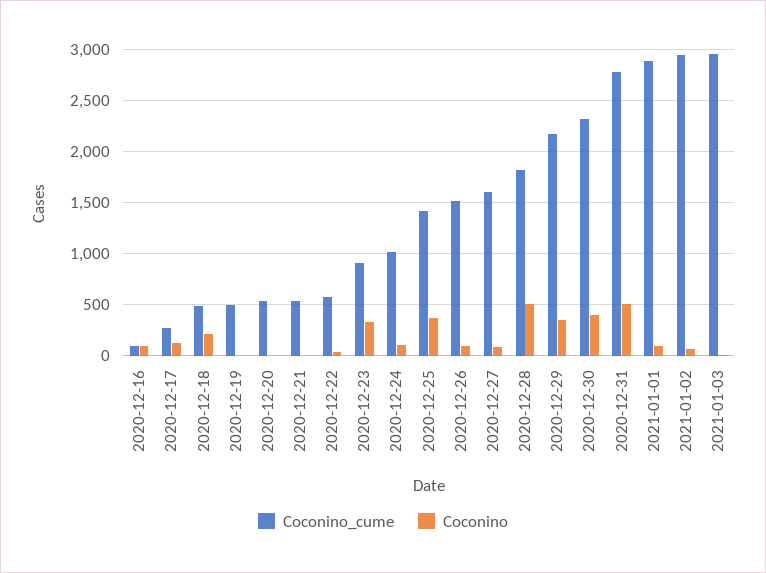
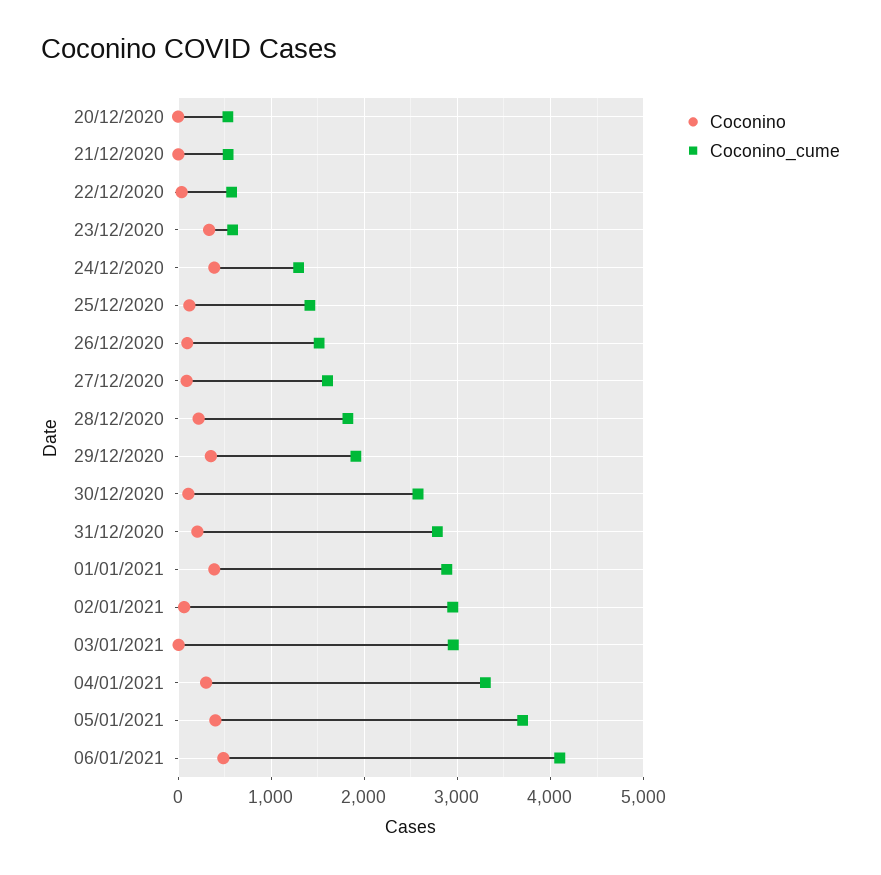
Coconino_cume, 2020-12-16: 100 -> none
Coconino, 2020-12-16: 100 -> none
Coconino_cume, 2020-12-17: 300 -> none
Coconino, 2020-12-17: 100 -> none
Coconino_cume, 2020-12-18: 500 -> none
Coconino, 2020-12-18: 200 -> none
Coconino_cume, 2020-12-19: 500 -> none
Coconino, 2020-12-19: 0 -> none
Coconino_cume, 2020-12-23: 900 -> 600
Coconino_cume, 2020-12-24: 1000 -> 1300
Coconino, 2020-12-24: 100 -> 400
Coconino, 2020-12-25: 400 -> 100
Coconino, 2020-12-28: 500 -> 200
Coconino_cume, 2020-12-29: 2200 -> 1900
Coconino_cume, 2020-12-30: 2300 -> 2600
Coconino, 2020-12-30: 400 -> 100
Coconino, 2020-12-31: 500 -> 200
Coconino, 2021-01-01: 100 -> 400
Coconino, 04/01/2021: none -> 300
Coconino_cume, 04/01/2021: none -> 3300
Coconino, 05/01/2021: none -> 400
Coconino_cume, 05/01/2021: none -> 3700
Coconino, 06/01/2021: none -> 500
Coconino_cume, 06/01/2021: none -> 4100

